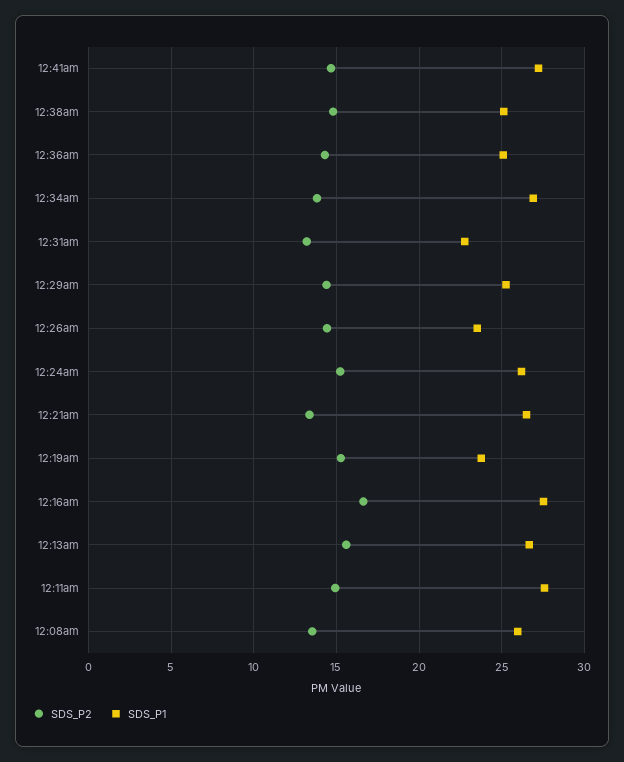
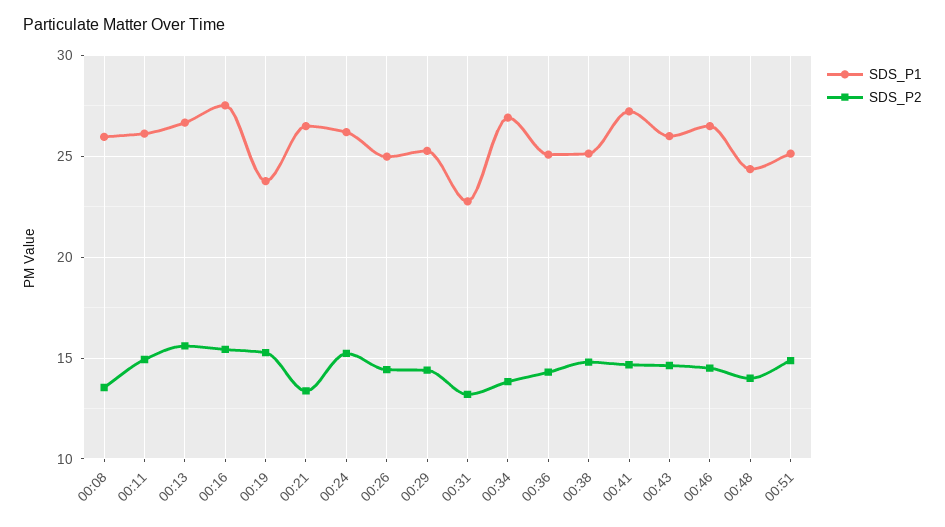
SDS_P1, 12:26am: 23.5 -> 25
SDS_P2, 12:16am: 16.5 -> 15.5
SDS_P1, 12:11am: 27.5 -> 26
SDS_P1, 00:43: none -> 26
SDS_P2, 00:43: none -> 14.5
SDS_P1, 00:46: none -> 26.5
SDS_P2, 00:46: none -> 14.5
SDS_P1, 00:48: none -> 24.5
SDS_P2, 00:48: none -> 14
SDS_P1, 00:51: none -> 25
SDS_P2, 00:51: none -> 15

